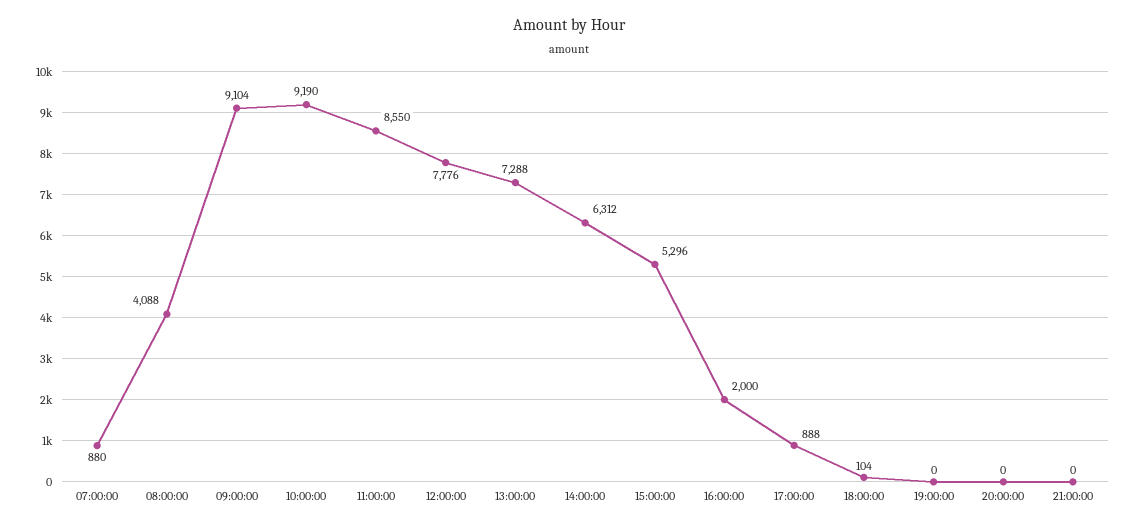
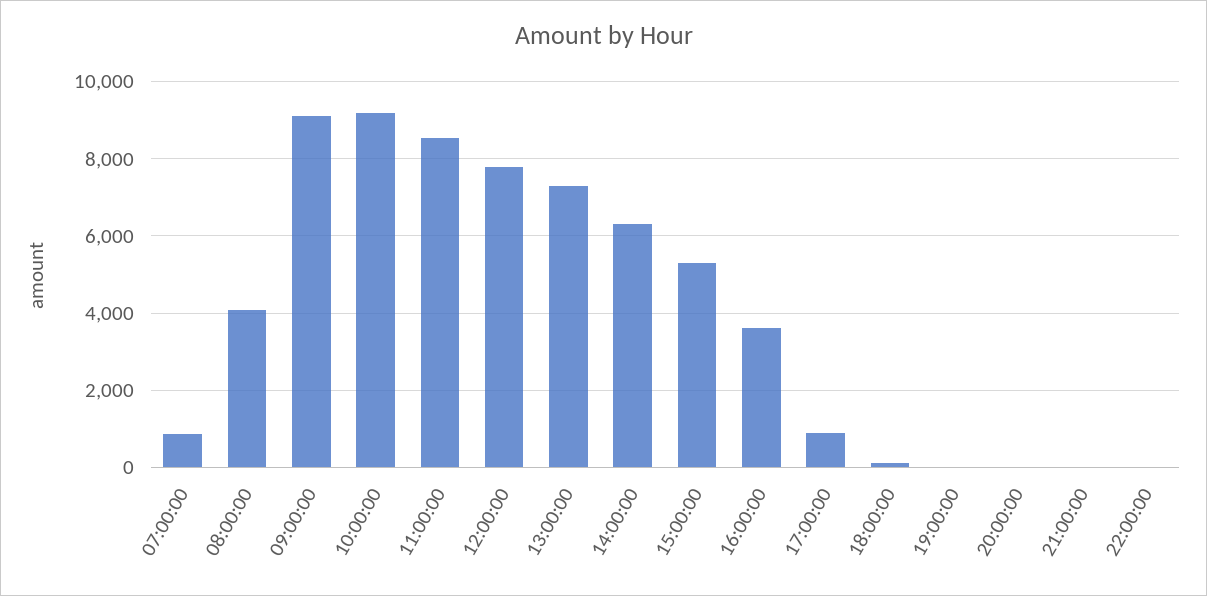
16:00:00: 2000 -> 3600
22:00:00: none -> 0

